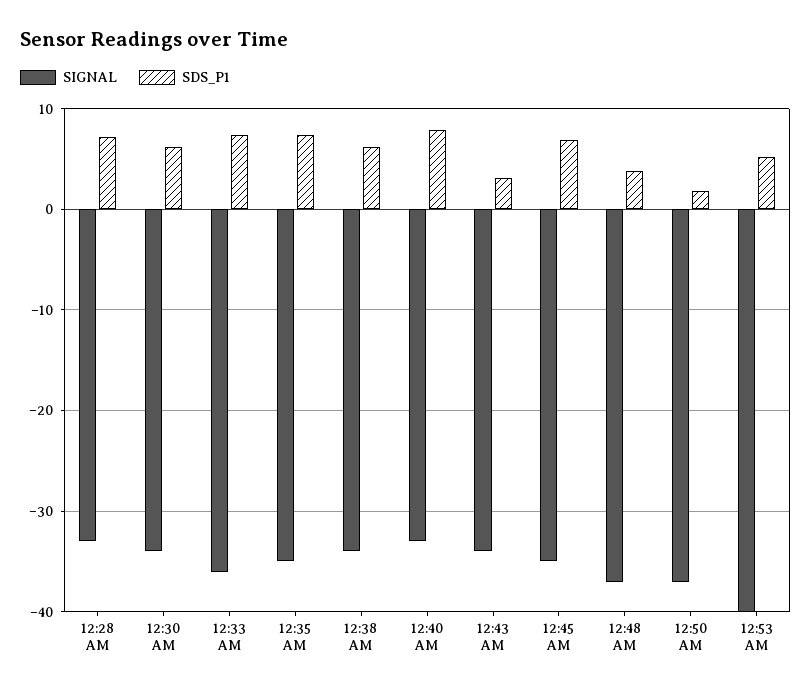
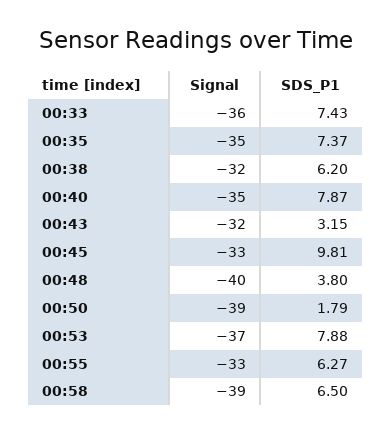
SIGNAL, 12:28 AM: -33 -> none
SDS_P1, 12:28 AM: 7 -> none
SIGNAL, 12:30 AM: -34 -> none
SDS_P1, 12:30 AM: 6 -> none
SIGNAL, 12:38 AM: -34 -> -32
SIGNAL, 12:40 AM: -33 -> -35
SIGNAL, 12:43 AM: -34 -> -32
SIGNAL, 12:45 AM: -35 -> -33
SDS_P1, 12:45 AM: 7 -> 9.81
SIGNAL, 12:48 AM: -37 -> -40
SIGNAL, 12:50 AM: -37 -> -39
SIGNAL, 12:53 AM: -40 -> -37
SDS_P1, 12:53 AM: 5 -> 7.88
SIGNAL, 00:55: none -> -33
SDS_P1, 00:55: none -> 6.27
SIGNAL, 00:58: none -> -39
SDS_P1, 00:58: none -> 6.5

